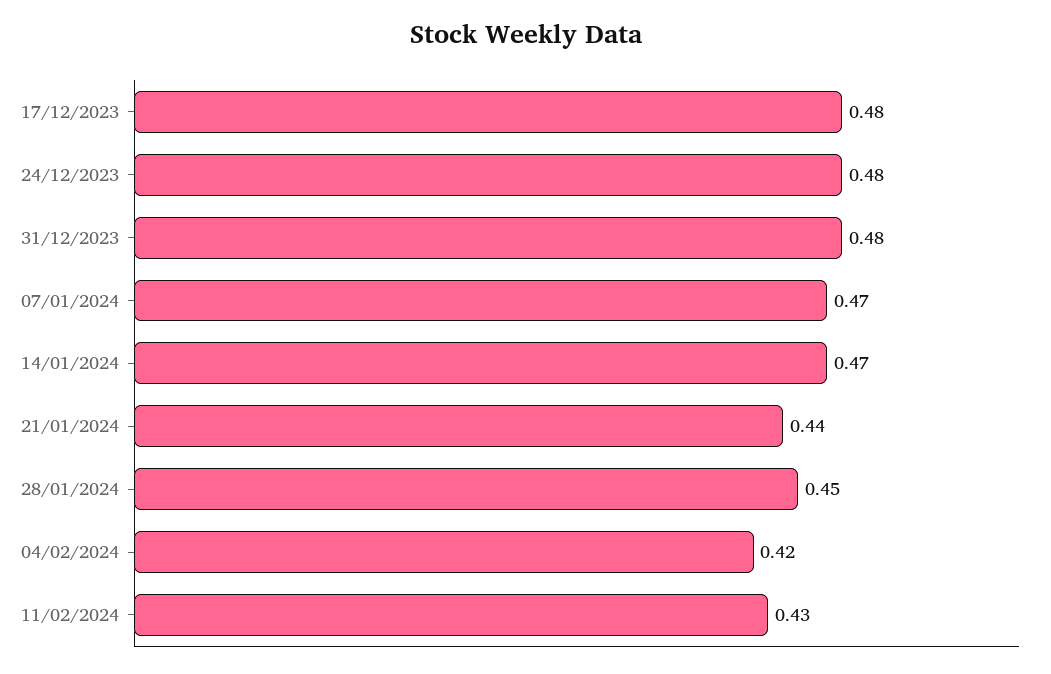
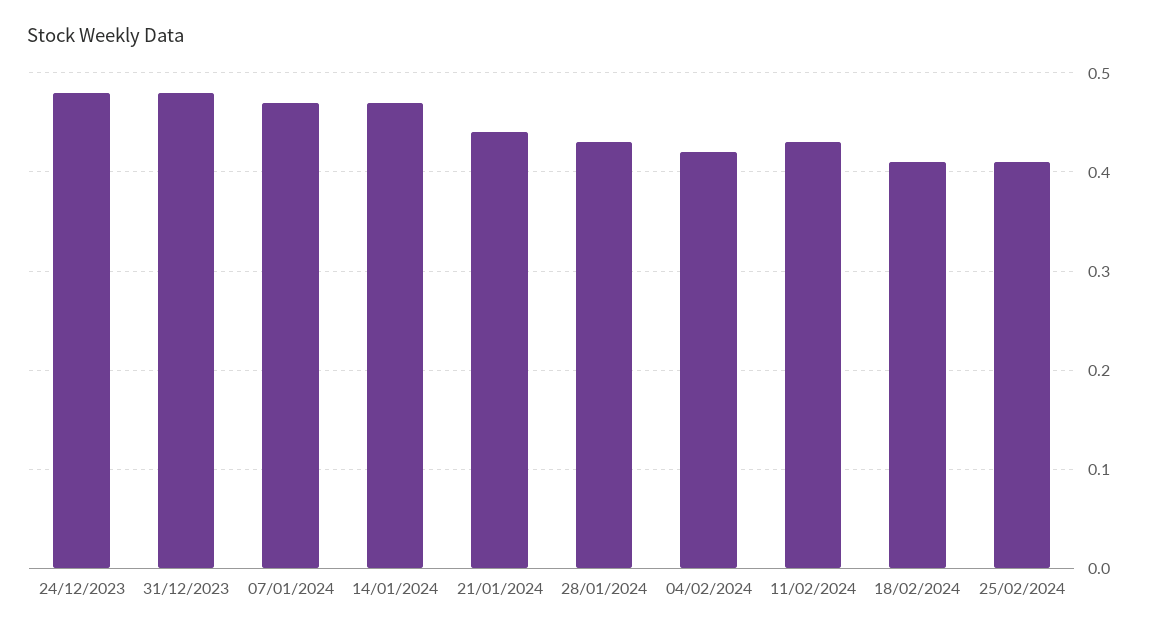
17/12/2023: 0.48 -> none
28/01/2024: 0.45 -> 0.43
18/02/2024: none -> 0.41
25/02/2024: none -> 0.41

